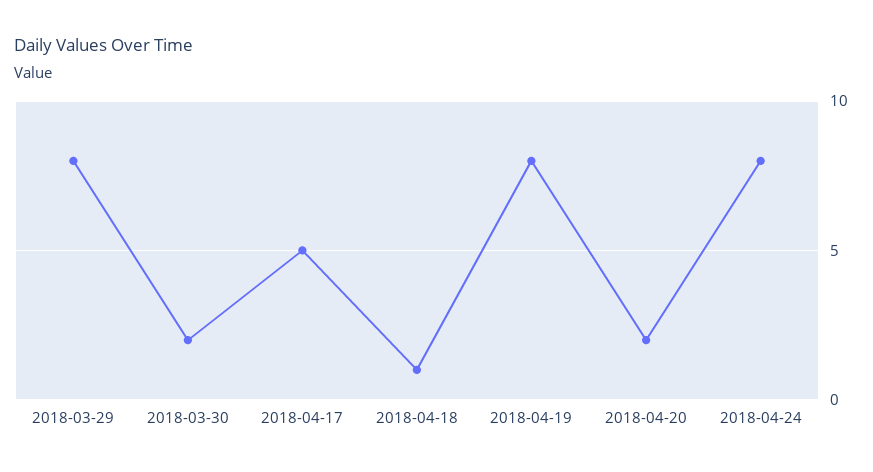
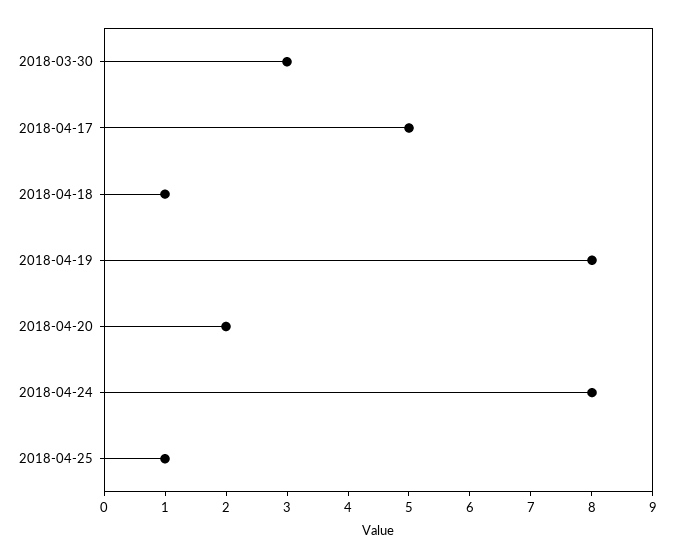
2018-03-29: 8 -> none
2018-03-30: 2 -> 3
2018-04-25: none -> 1

